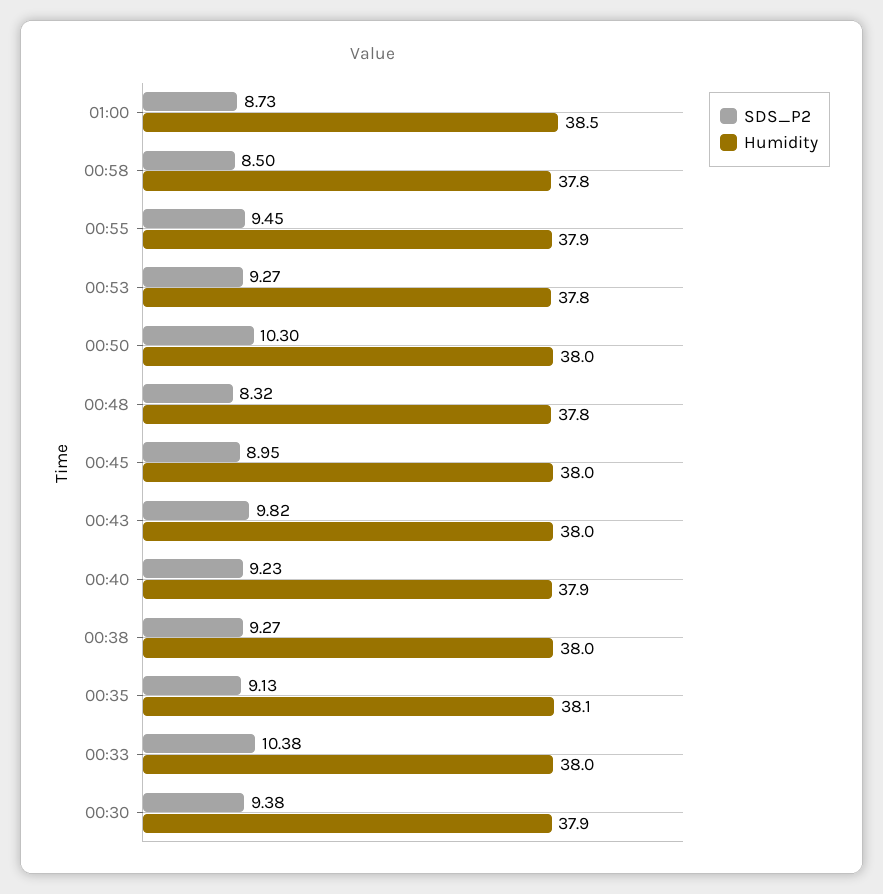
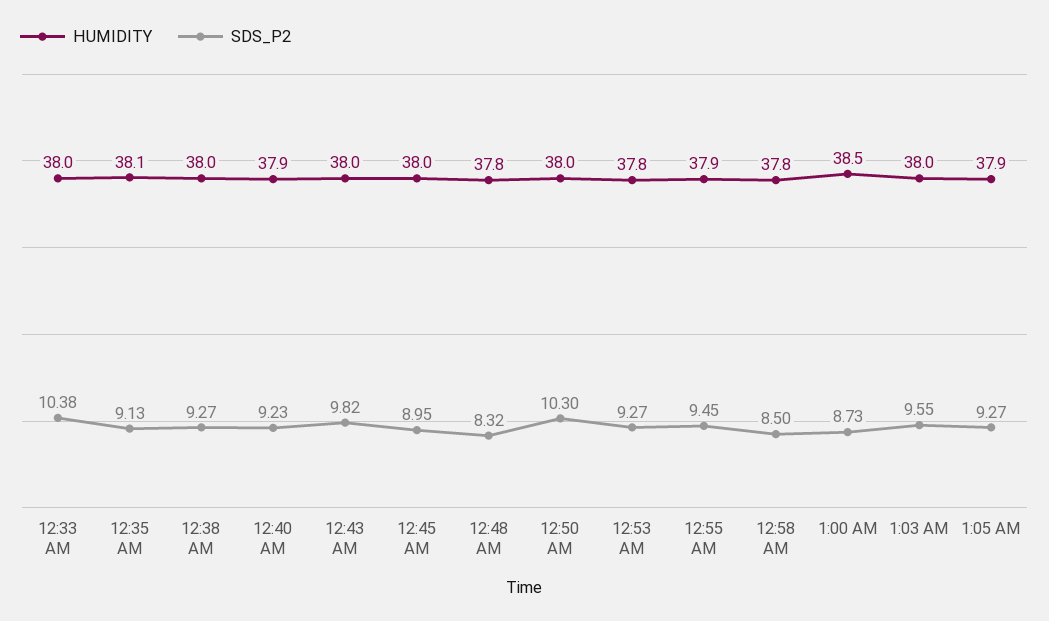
SDS_P2, 00:30: 9.38 -> none
Humidity, 00:30: 37.9 -> none
Humidity, 1:03 AM: none -> 38
SDS_P2, 1:03 AM: none -> 9.55
Humidity, 1:05 AM: none -> 37.9
SDS_P2, 1:05 AM: none -> 9.27

